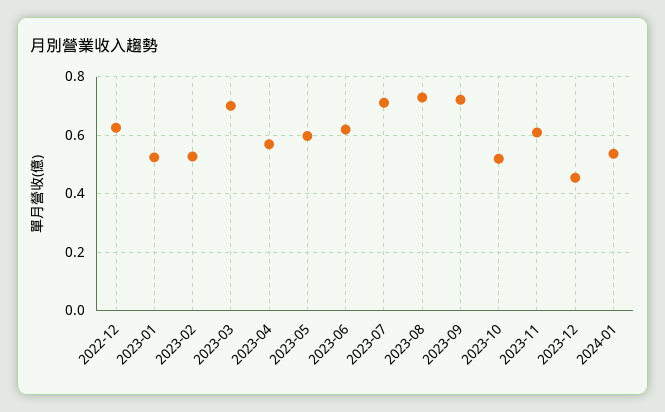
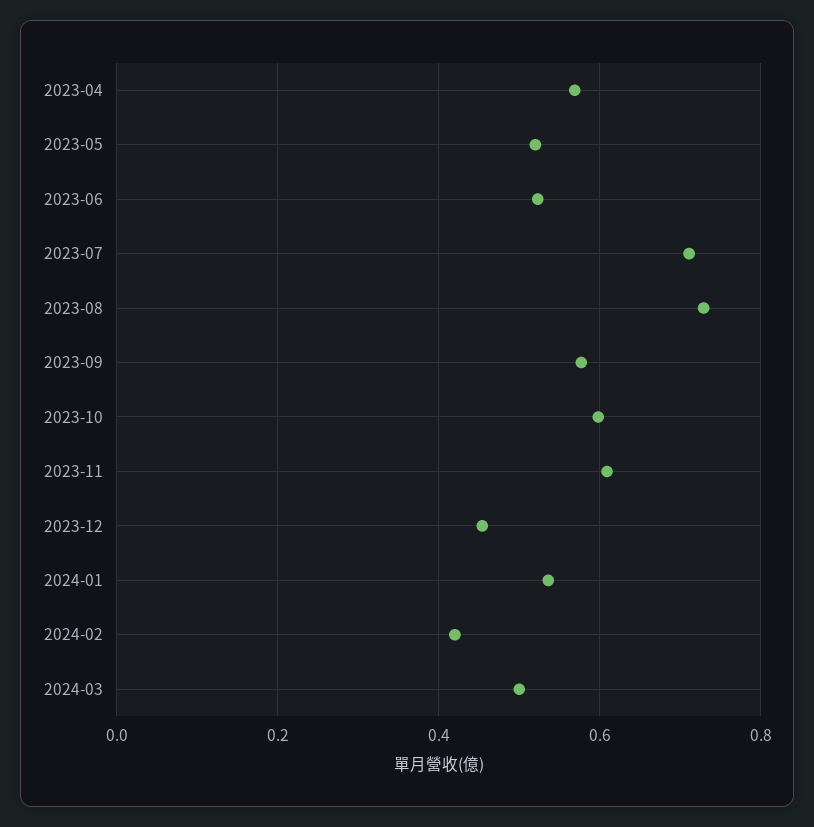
2022-12: 0.625 -> none
2023-01: 0.525 -> none
2023-02: 0.525 -> none
2023-03: 0.7 -> none
2023-05: 0.6 -> 0.52
2023-06: 0.625 -> 0.52
2023-09: 0.725 -> 0.58
2023-10: 0.525 -> 0.6
2024-02: none -> 0.42
2024-03: none -> 0.5

